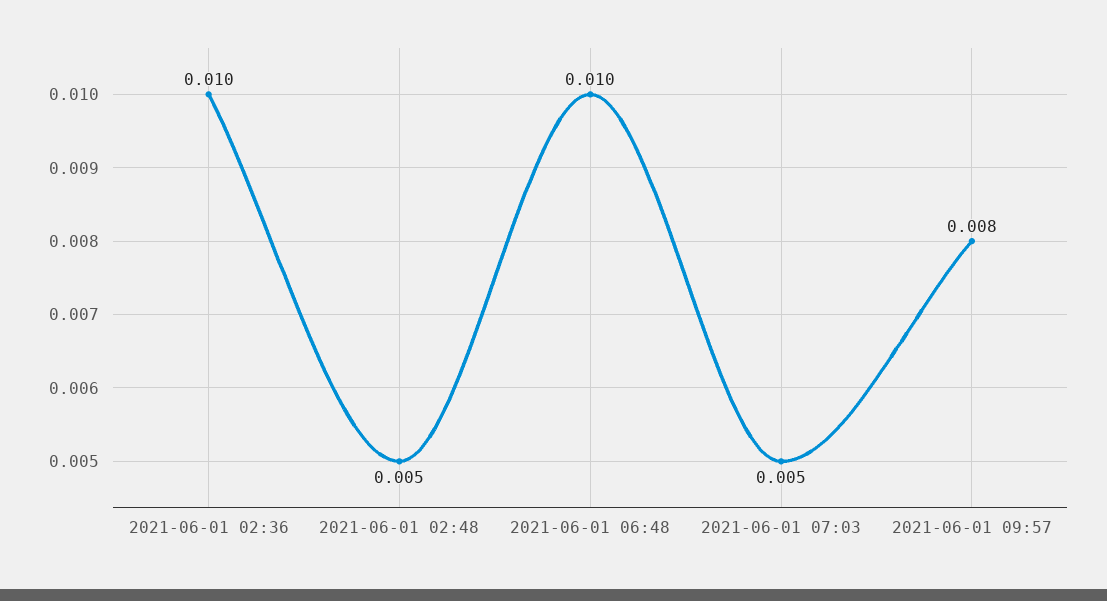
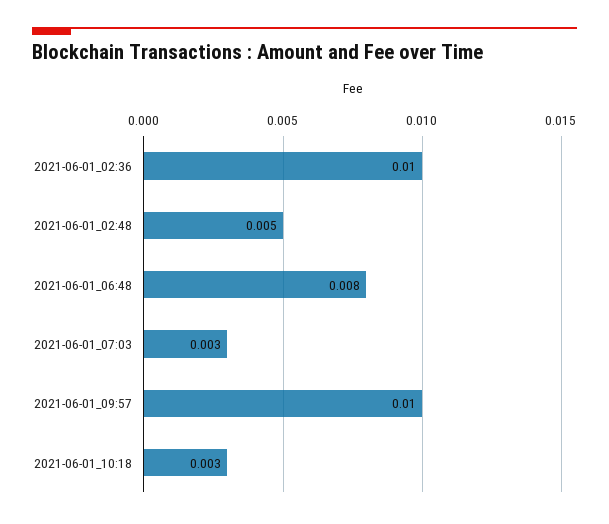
2021-06-01 06:48: 0.01 -> 0.008
2021-06-01 07:03: 0.005 -> 0.003
2021-06-01 09:57: 0.008 -> 0.01
2021-06-01_10:18: none -> 0.003

